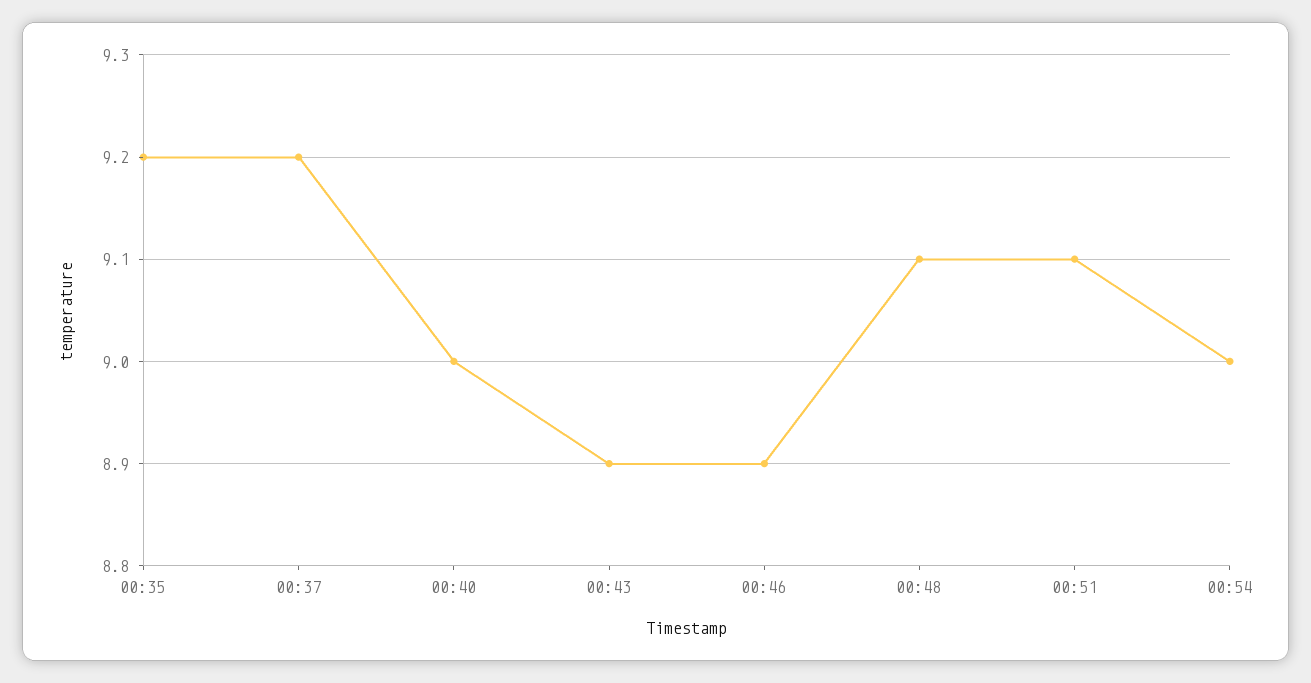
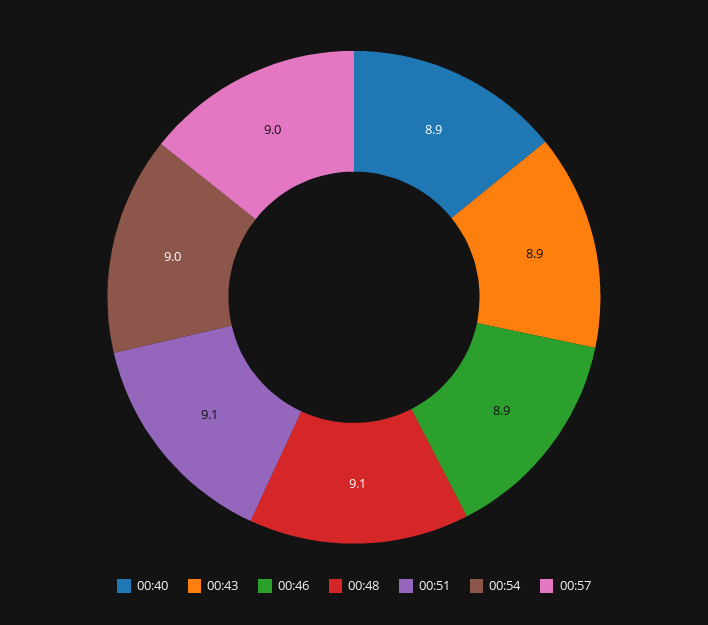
00:35: 9.2 -> none
00:37: 9.2 -> none
00:40: 9 -> 8.9
00:57: none -> 9

